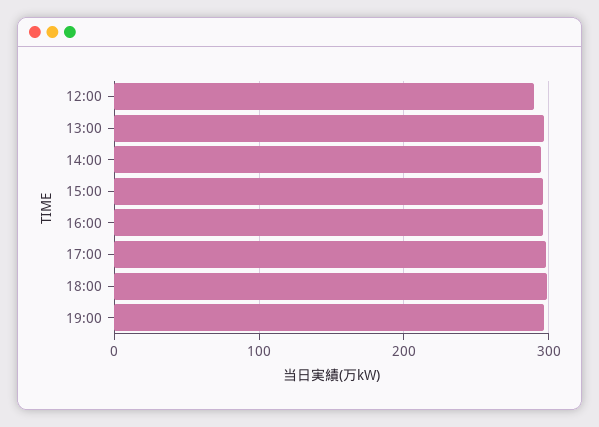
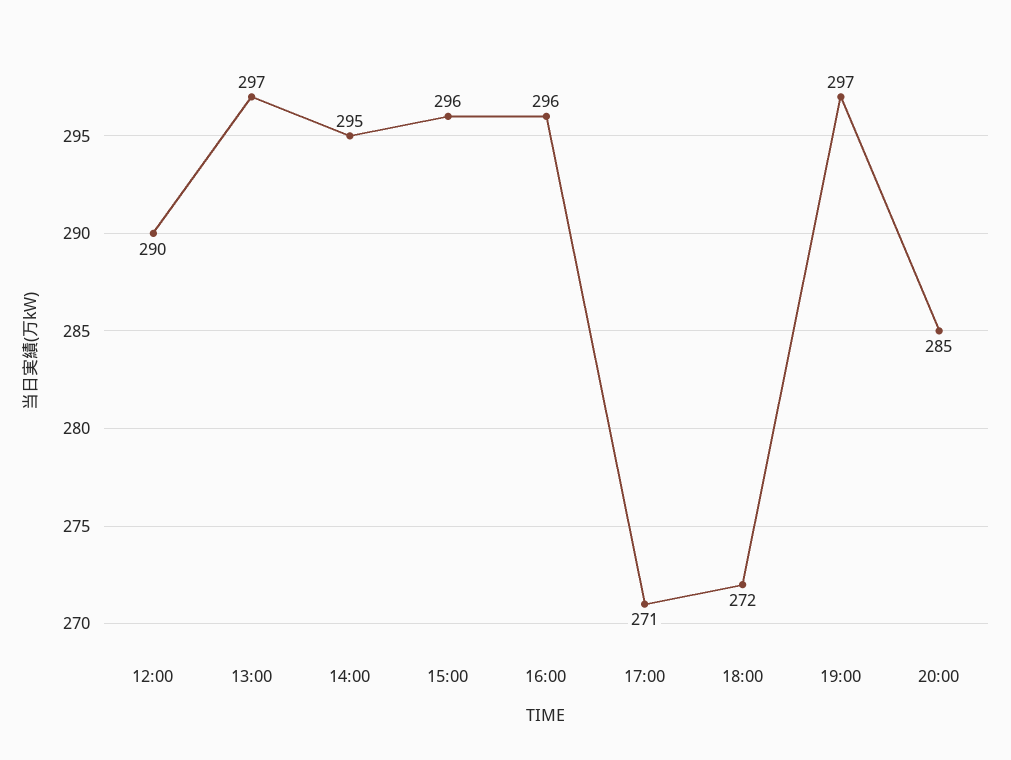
17:00: 300 -> 271
18:00: 300 -> 272
20:00: none -> 285

